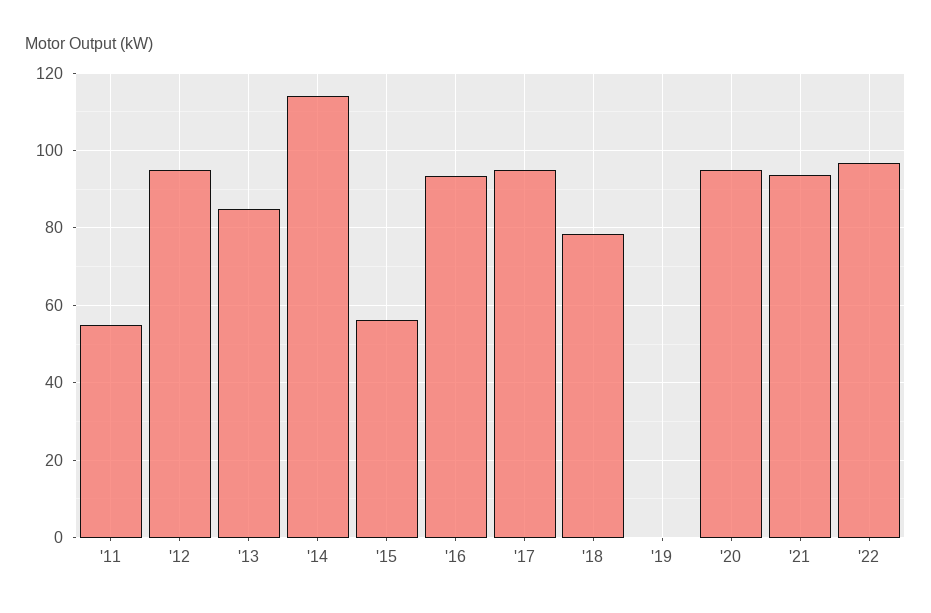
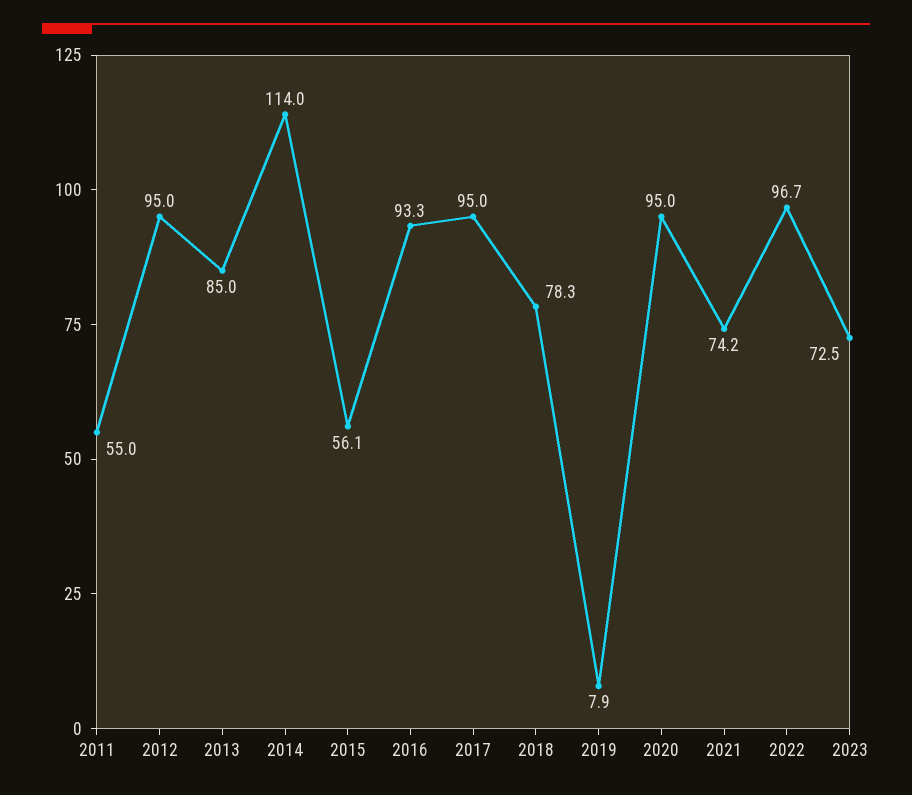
'19: 0 -> 7.9
'21: 94 -> 74.2
2023: none -> 72.5

